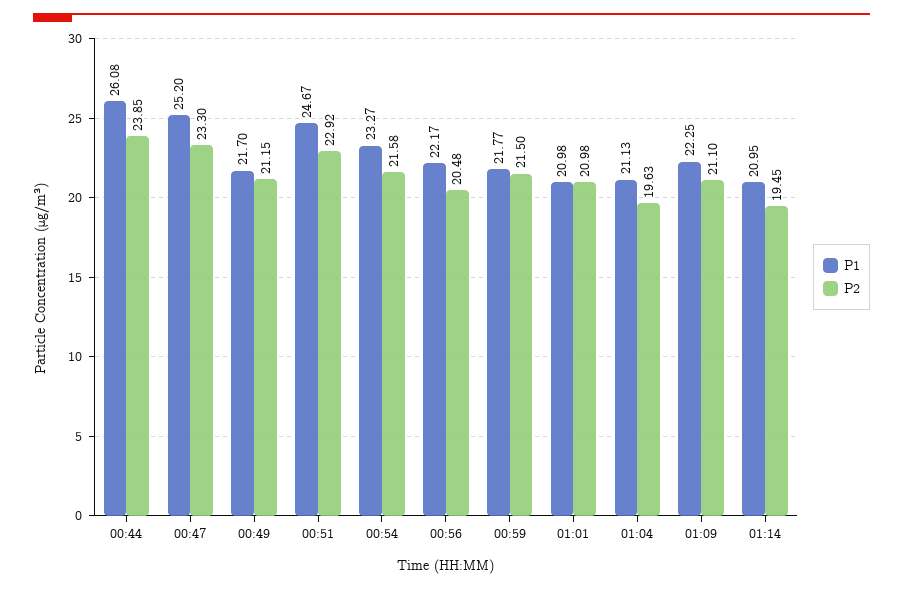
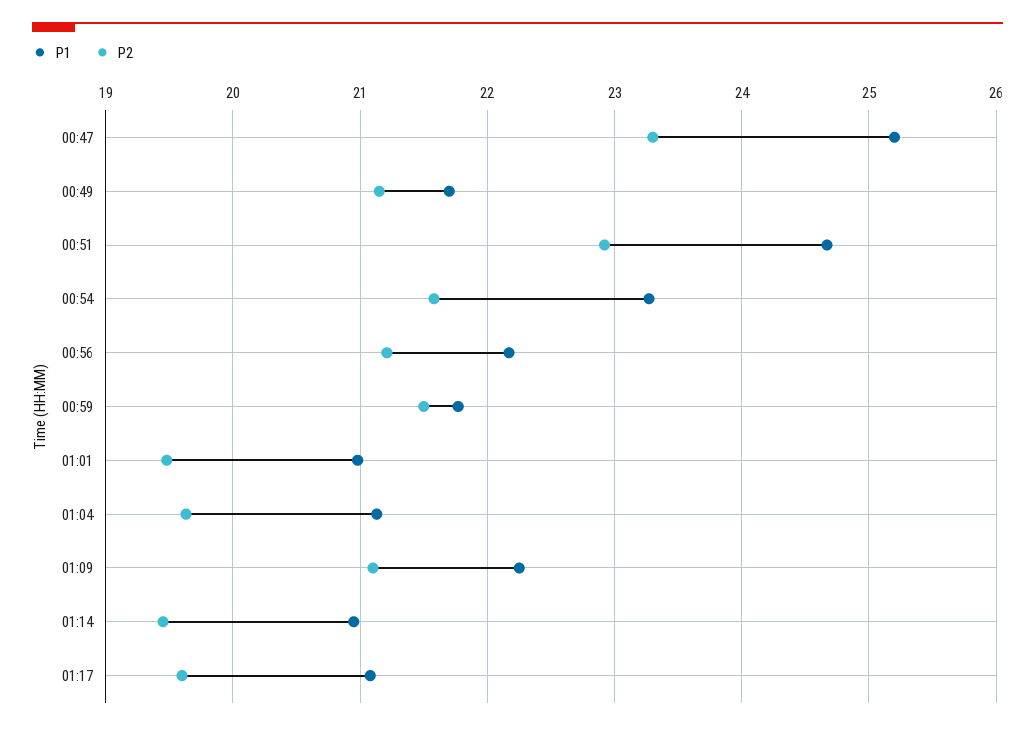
P1, 00:44: 26.08 -> none
P2, 00:44: 23.85 -> none
P2, 00:56: 20.48 -> 21.2
P2, 01:01: 20.98 -> 19.5
P1, 01:17: none -> 21.1
P2, 01:17: none -> 19.6

